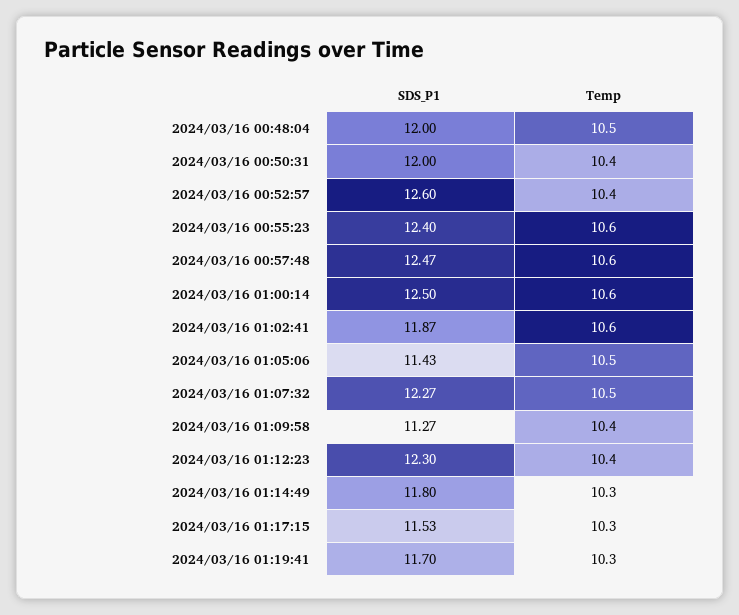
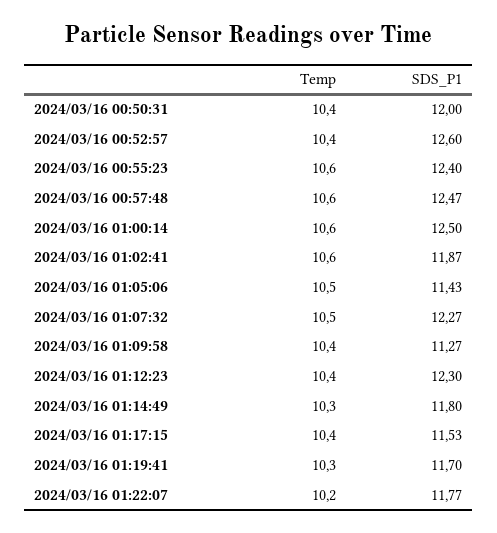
SDS_P1, 2024/03/16 00:48:04: 12 -> none
Temp, 2024/03/16 00:48:04: 10.5 -> none
Temp, 2024/03/16 01:17:15: 10.3 -> 10.4
Temp, 2024/03/16 01:22:07: none -> 10.2
SDS_P1, 2024/03/16 01:22:07: none -> 11.77

